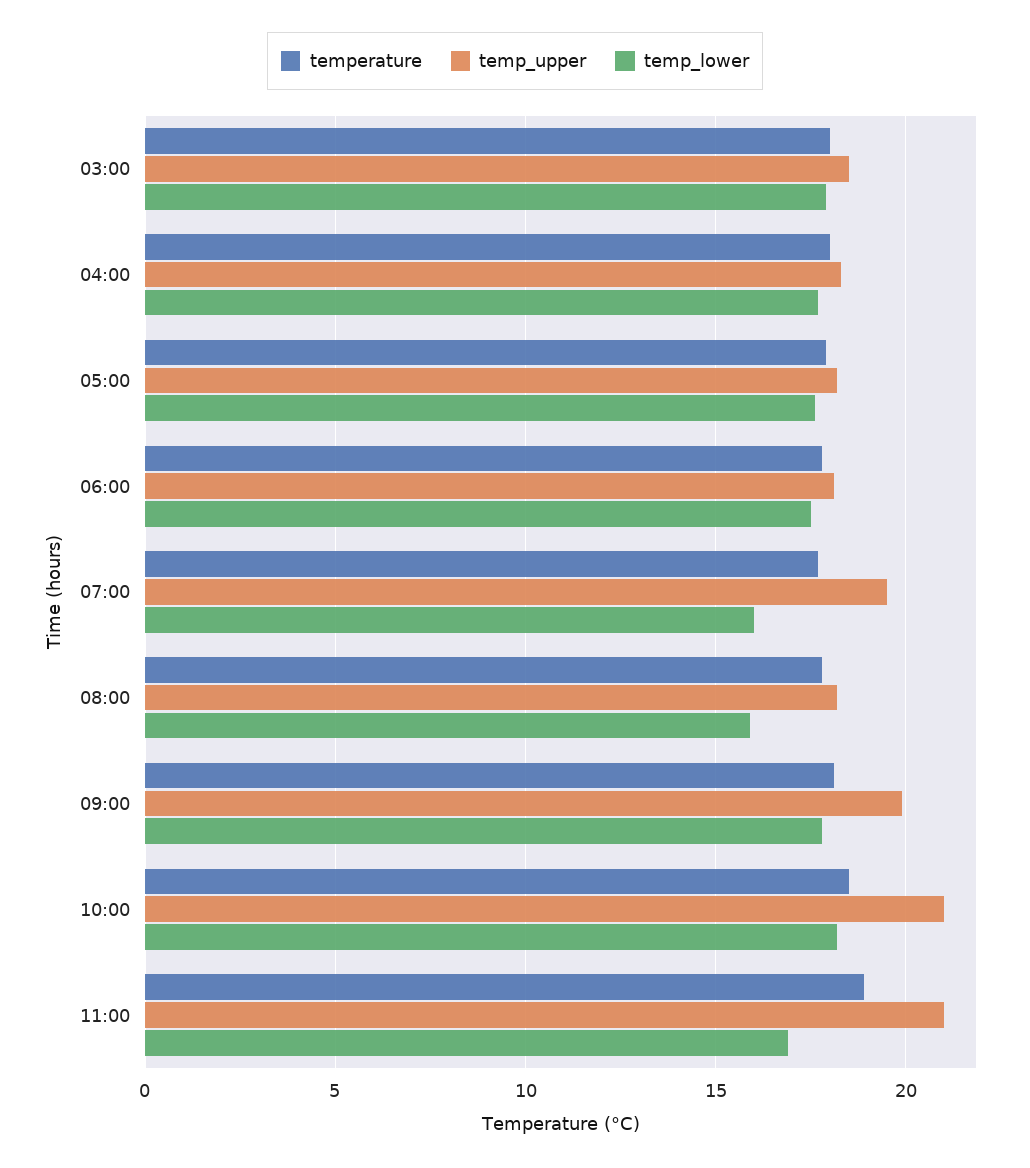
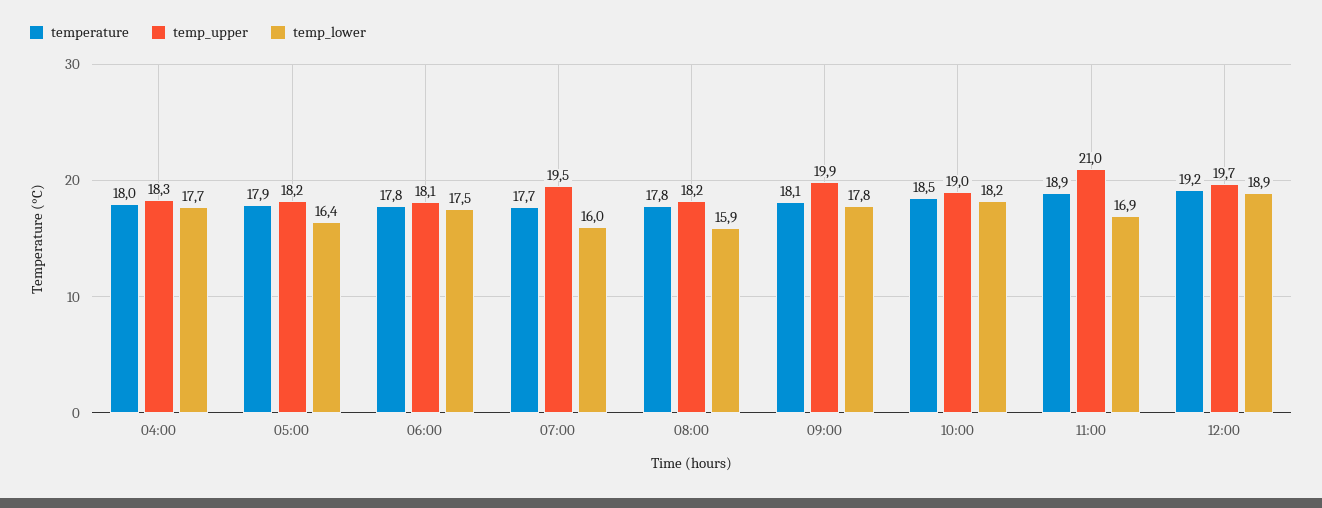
temperature, 03:00: 18 -> none
temp_upper, 03:00: 18.5 -> none
temp_lower, 03:00: 18 -> none
temp_lower, 05:00: 17.5 -> 16.4
temp_upper, 10:00: 21 -> 19
temperature, 12:00: none -> 19.2
temp_upper, 12:00: none -> 19.7
temp_lower, 12:00: none -> 18.9

